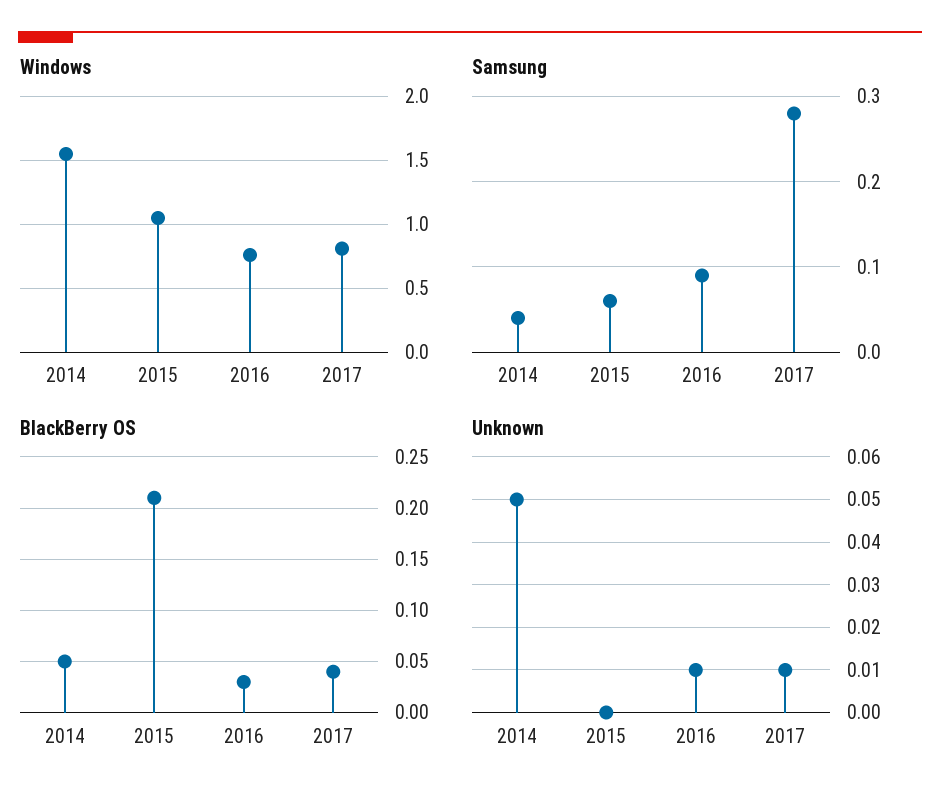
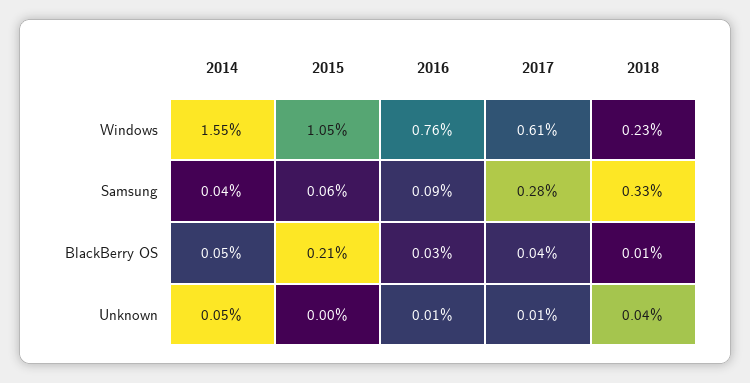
Windows, 2017: 0.8 -> 0.61
Windows, 2018: none -> 0.23
Samsung, 2018: none -> 0.33
BlackBerry OS, 2018: none -> 0.01
Unknown, 2018: none -> 0.04

